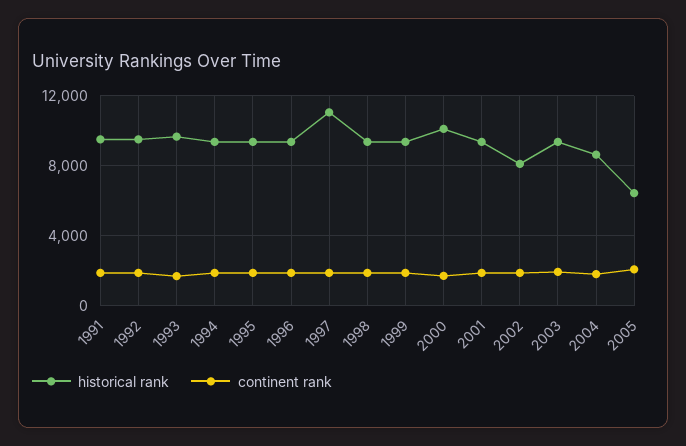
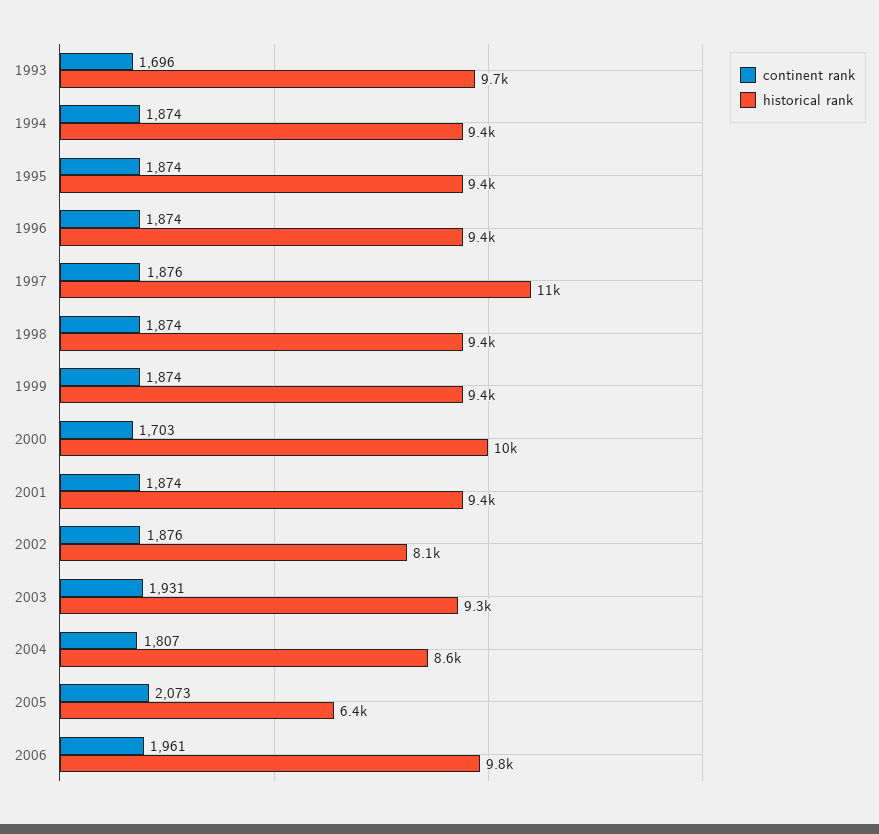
historical rank, 1991: 9500 -> none
continent rank, 1991: 2000 -> none
historical rank, 1992: 9500 -> none
continent rank, 1992: 2000 -> none
continent rank, 2006: none -> 1961
historical rank, 2006: none -> 9800

